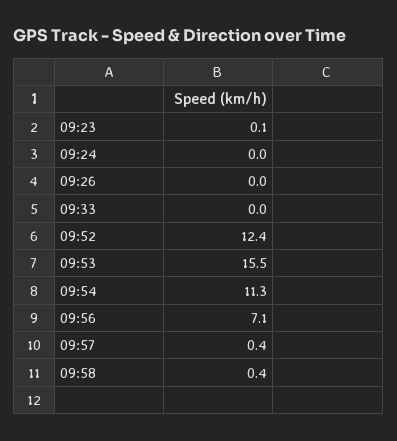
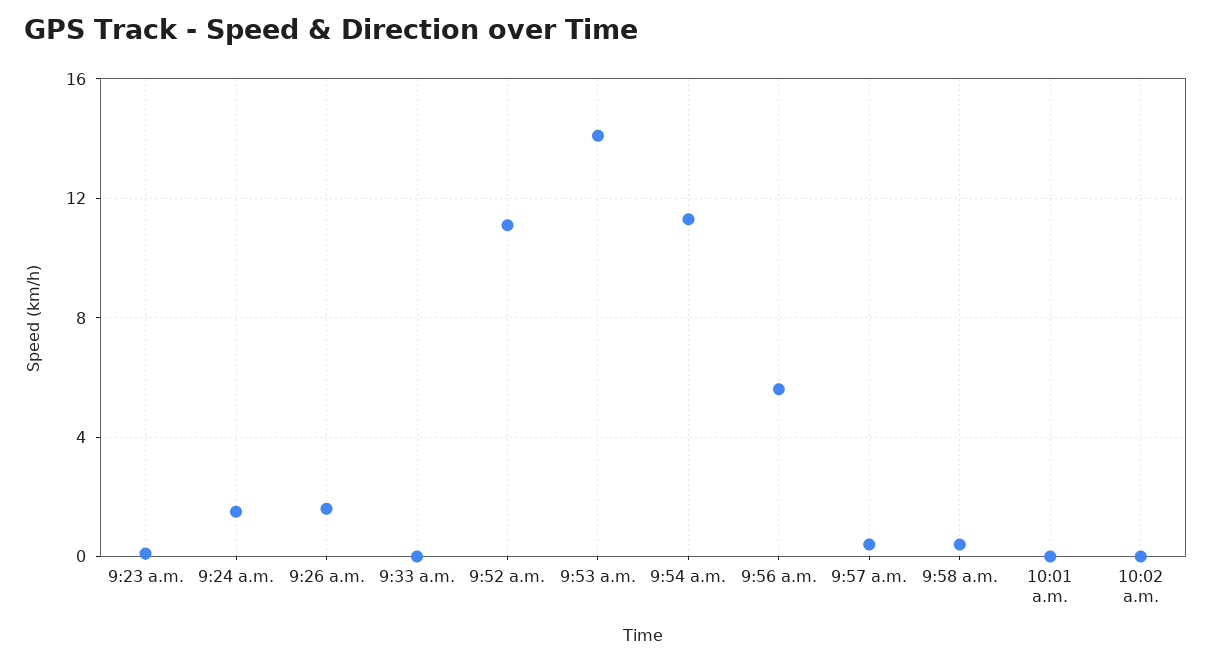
09:24: 0 -> 1.5
09:26: 0 -> 1.5
09:52: 12.4 -> 11
09:53: 15.5 -> 14
09:56: 7.1 -> 5.5
10:01 a.m.: none -> 0
10:02 a.m.: none -> 0

